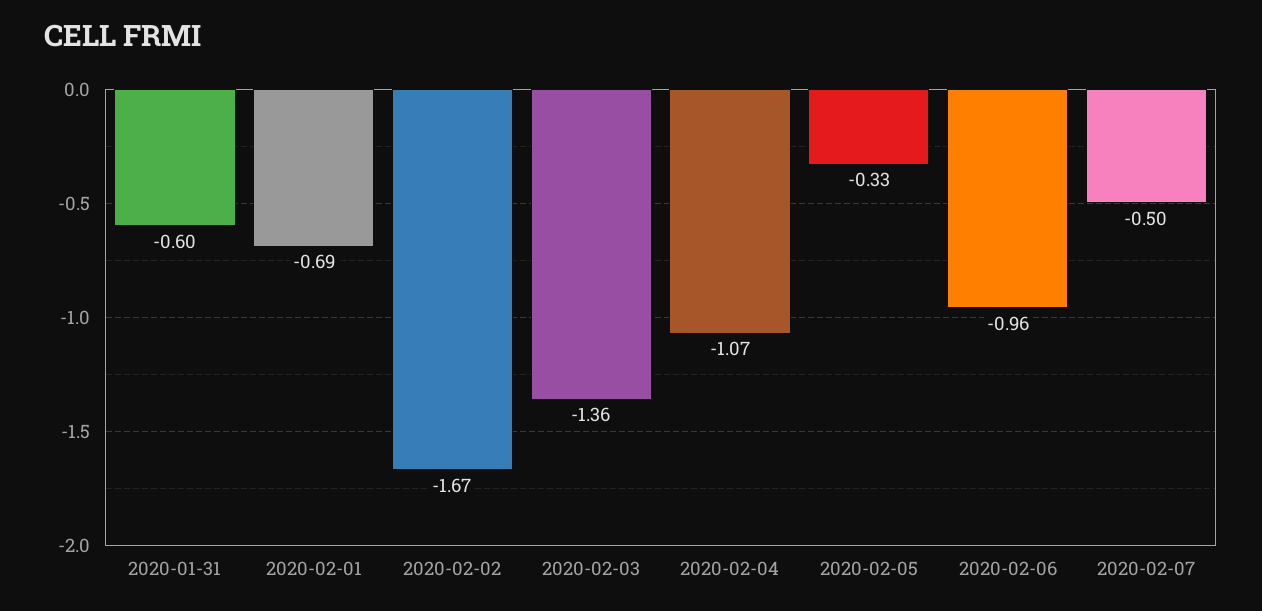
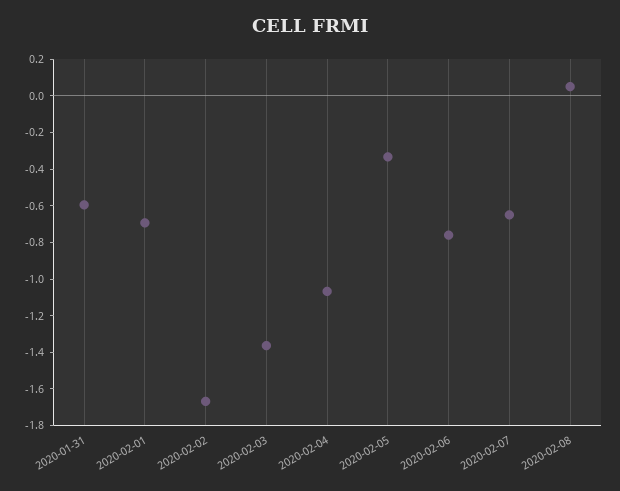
2020-02-06: -0.96 -> -0.75
2020-02-07: -0.5 -> -0.65
2020-02-08: none -> 0.05

